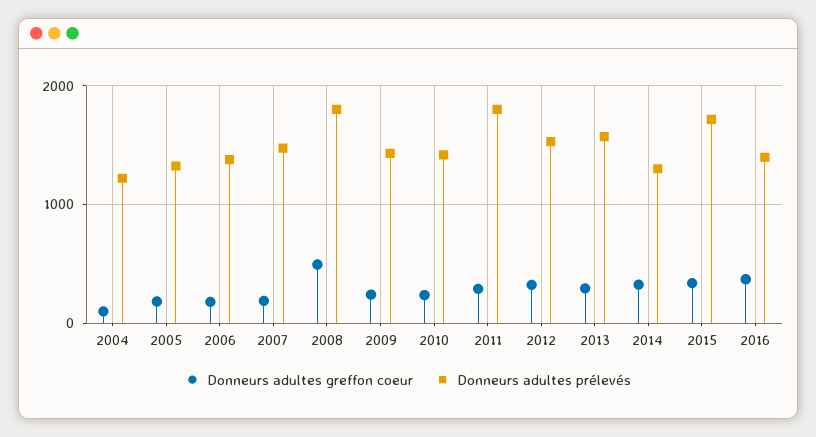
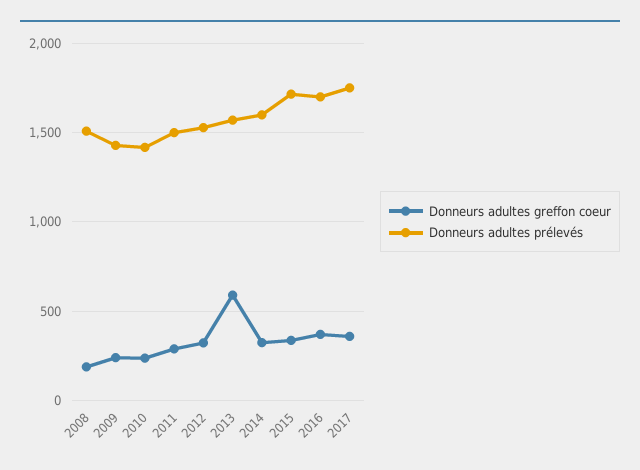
Donneurs adultes greffon coeur, 2004: 100 -> none
Donneurs adultes prélevés, 2004: 1200 -> none
Donneurs adultes greffon coeur, 2005: 200 -> none
Donneurs adultes prélevés, 2005: 1300 -> none
Donneurs adultes greffon coeur, 2006: 200 -> none
Donneurs adultes prélevés, 2006: 1400 -> none
Donneurs adultes greffon coeur, 2007: 200 -> none
Donneurs adultes prélevés, 2007: 1500 -> none
Donneurs adultes greffon coeur, 2008: 500 -> 200
Donneurs adultes prélevés, 2008: 1800 -> 1500
Donneurs adultes prélevés, 2011: 1800 -> 1500
Donneurs adultes greffon coeur, 2013: 300 -> 600
Donneurs adultes prélevés, 2014: 1300 -> 1600
Donneurs adultes prélevés, 2016: 1400 -> 1700
Donneurs adultes greffon coeur, 2017: none -> 350
Donneurs adultes prélevés, 2017: none -> 1750

